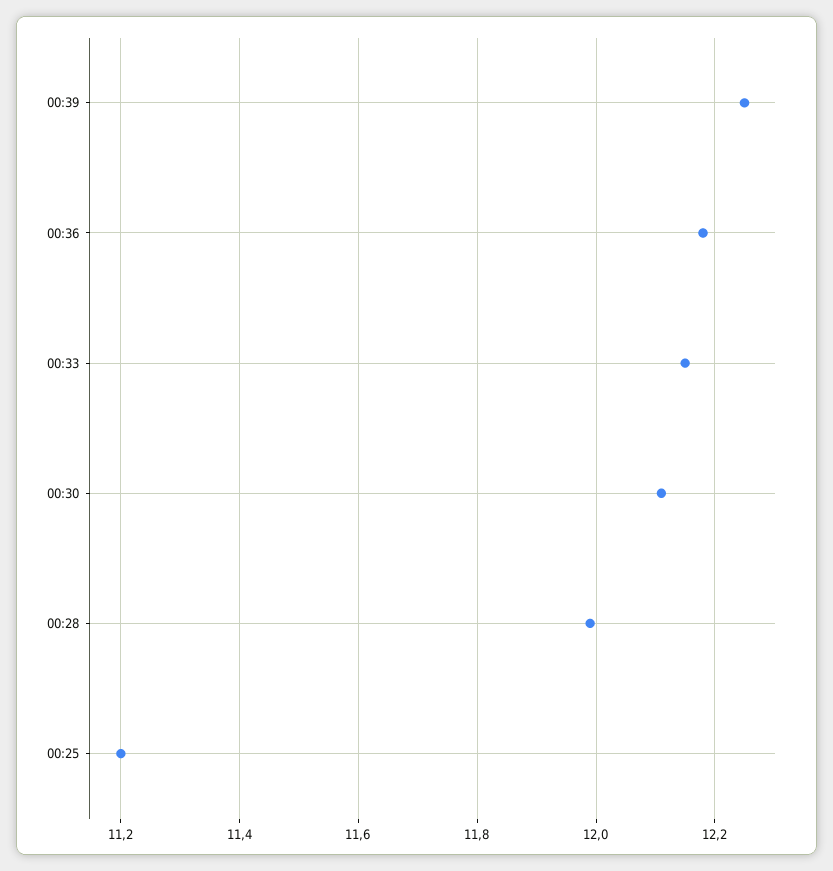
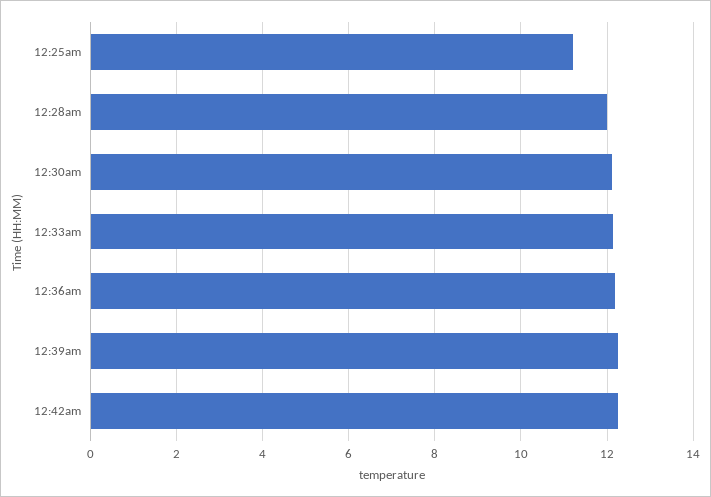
12:42am: none -> 12.2

